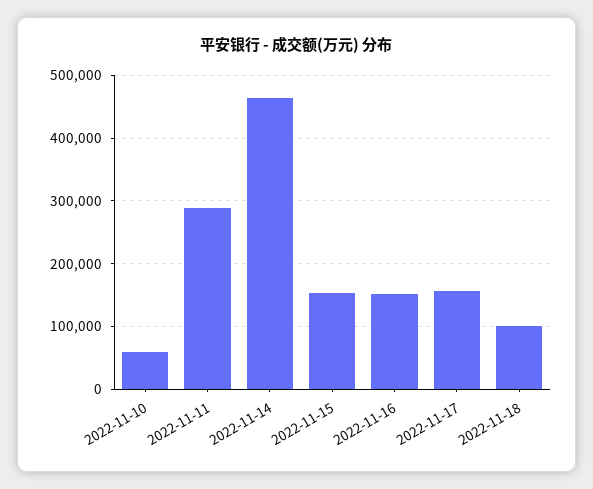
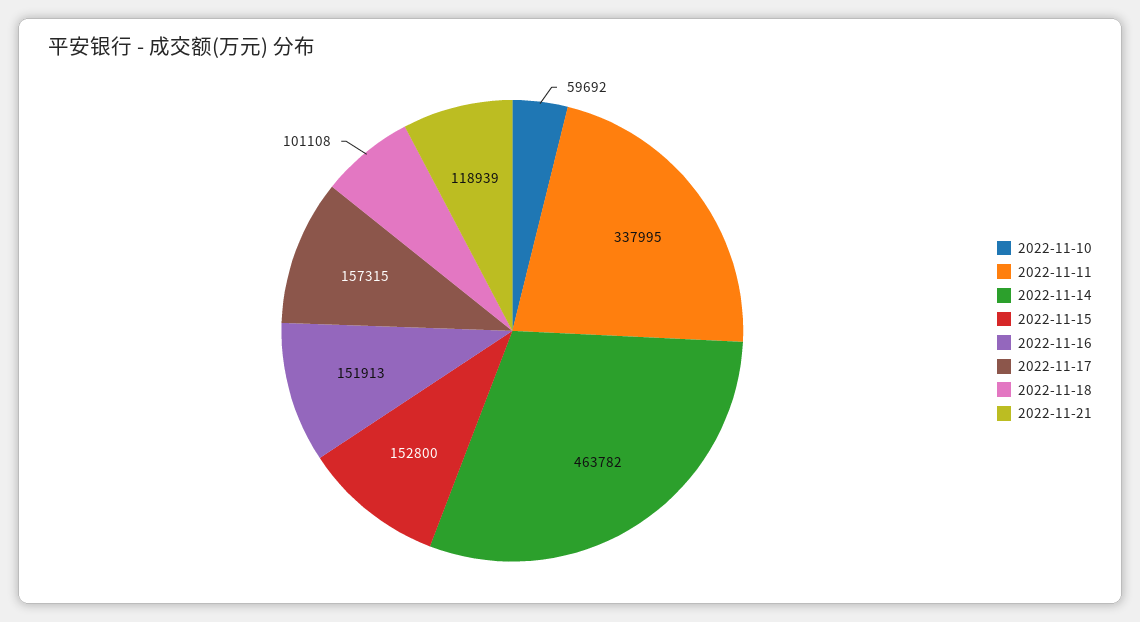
2022-11-11: 290000 -> 337995
2022-11-21: none -> 118939

